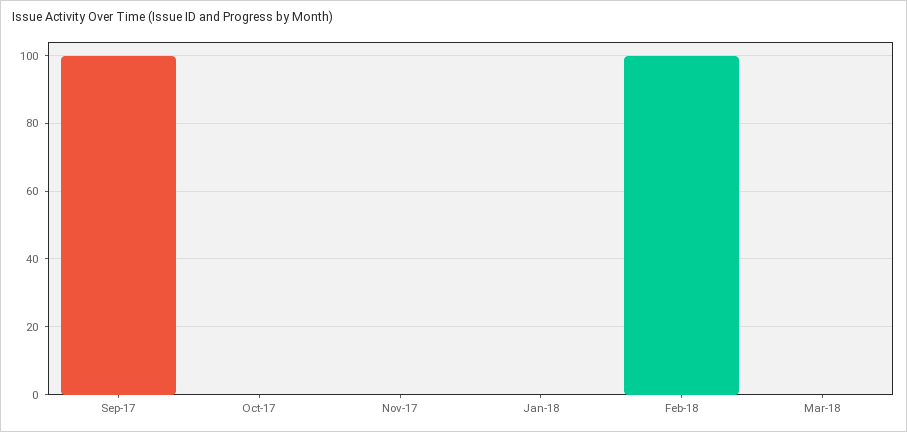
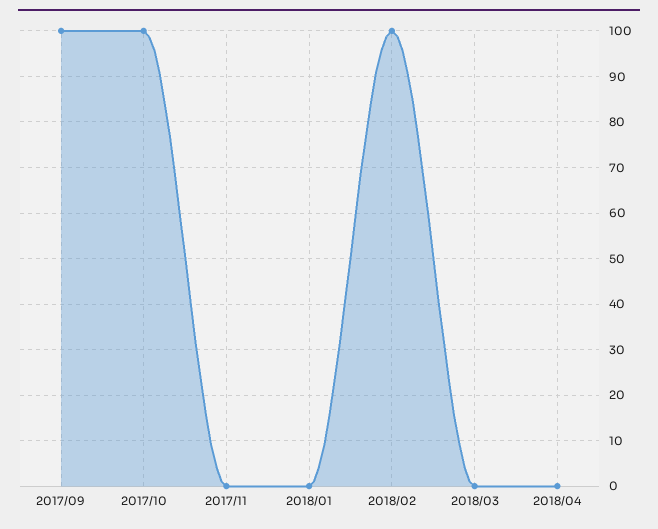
Oct-17: 0 -> 100
2018/04: none -> 0

